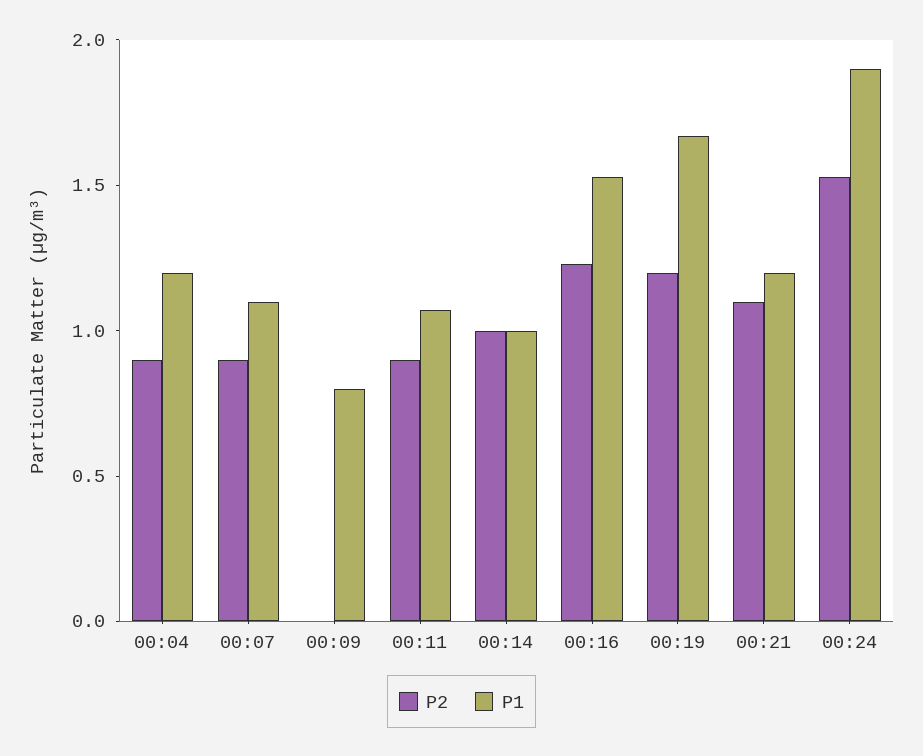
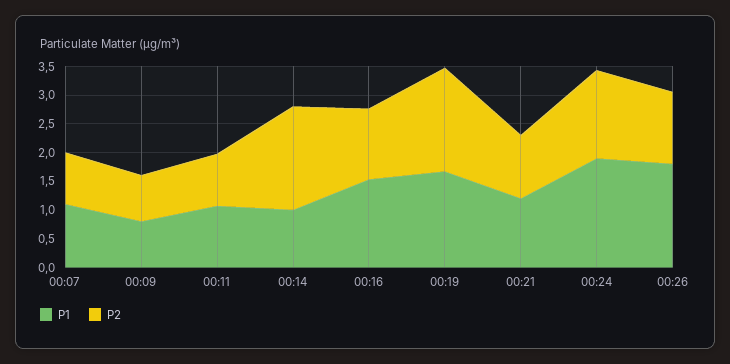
P2, 00:04: 0.9 -> none
P1, 00:04: 1.2 -> none
P2, 00:09: 0 -> 0.75
P2, 00:14: 1 -> 1.75
P2, 00:19: 1.2 -> 1.75
P1, 00:26: none -> 1.75
P2, 00:26: none -> 1.25

